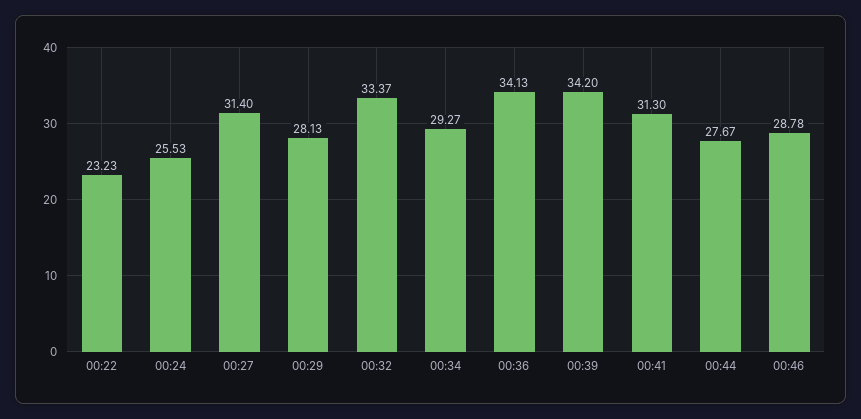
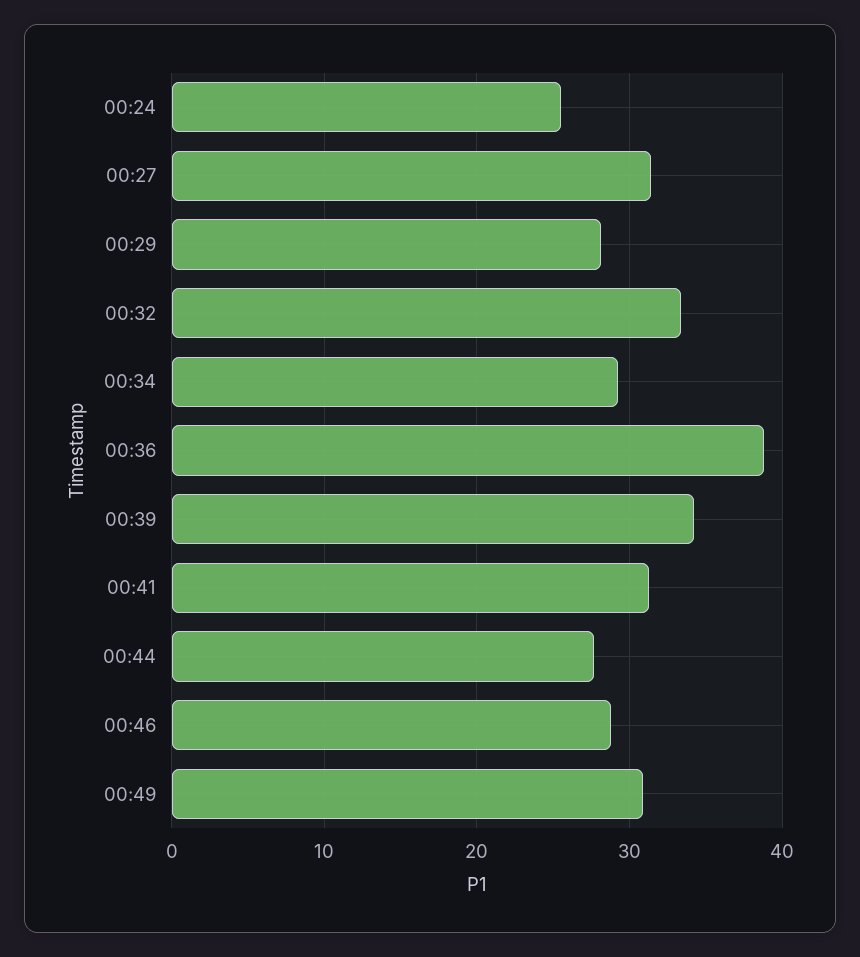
00:22: 23.23 -> none
00:36: 34.13 -> 39
00:49: none -> 31

